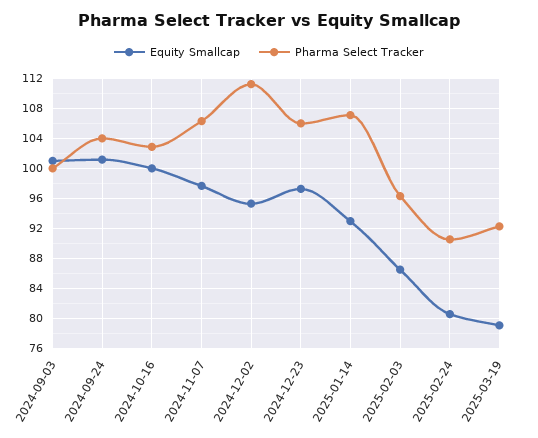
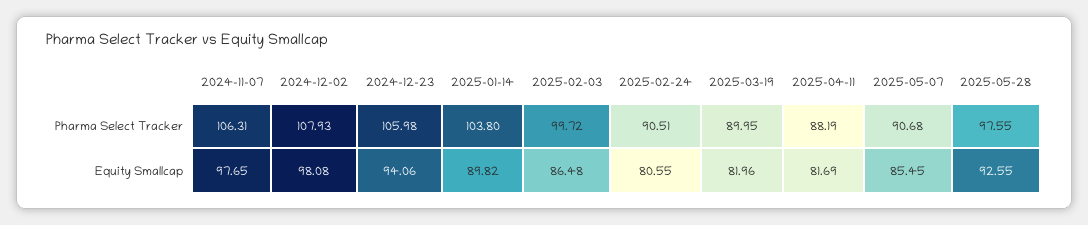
Equity Smallcap, 2024-09-03: 101 -> none
Pharma Select Tracker, 2024-09-03: 100 -> none
Equity Smallcap, 2024-09-24: 101 -> none
Pharma Select Tracker, 2024-09-24: 104 -> none
Equity Smallcap, 2024-10-16: 100 -> none
Pharma Select Tracker, 2024-10-16: 103 -> none
Equity Smallcap, 2024-12-02: 95 -> 98.08
Pharma Select Tracker, 2024-12-02: 111 -> 107.93
Equity Smallcap, 2024-12-23: 97 -> 94.06
Equity Smallcap, 2025-01-14: 93 -> 89.82
Pharma Select Tracker, 2025-01-14: 107 -> 103.8
Pharma Select Tracker, 2025-02-03: 96 -> 99.72
Equity Smallcap, 2025-03-19: 79 -> 81.96
Pharma Select Tracker, 2025-03-19: 92 -> 89.95
Pharma Select Tracker, 2025-04-11: none -> 88.19
Pharma Select Tracker, 2025-05-07: none -> 90.68
Pharma Select Tracker, 2025-05-28: none -> 97.55
Equity Smallcap, 2025-04-11: none -> 81.69
Equity Smallcap, 2025-05-07: none -> 85.45
Equity Smallcap, 2025-05-28: none -> 92.55

